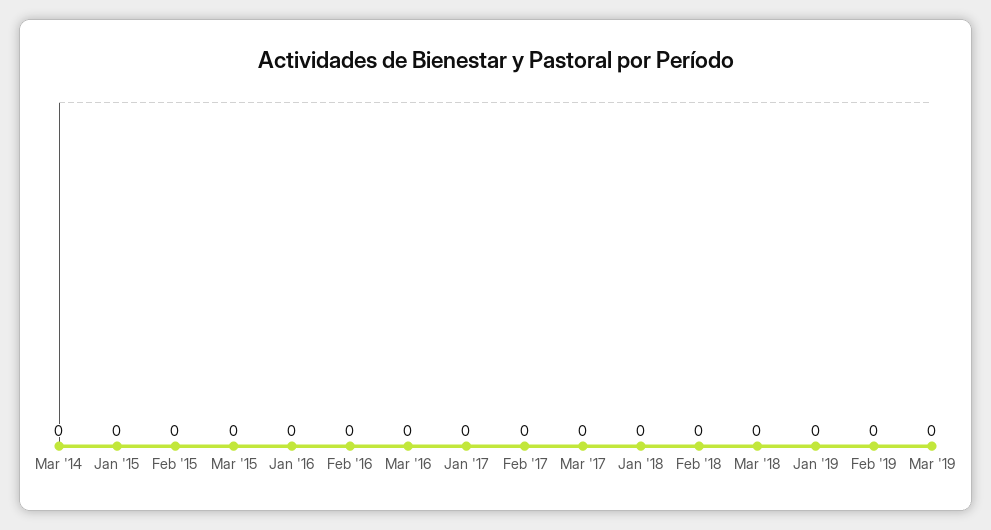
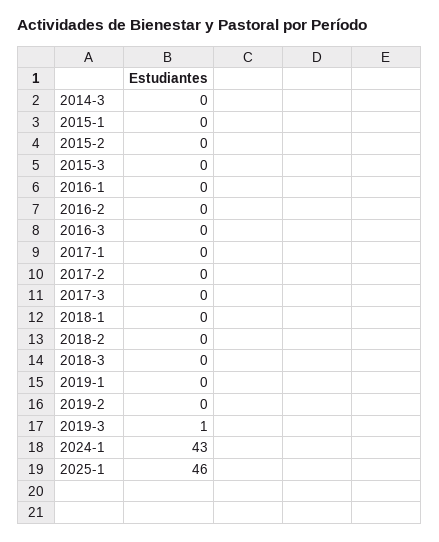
Mar '19: 0 -> 1
2024-1: none -> 43
2025-1: none -> 46

